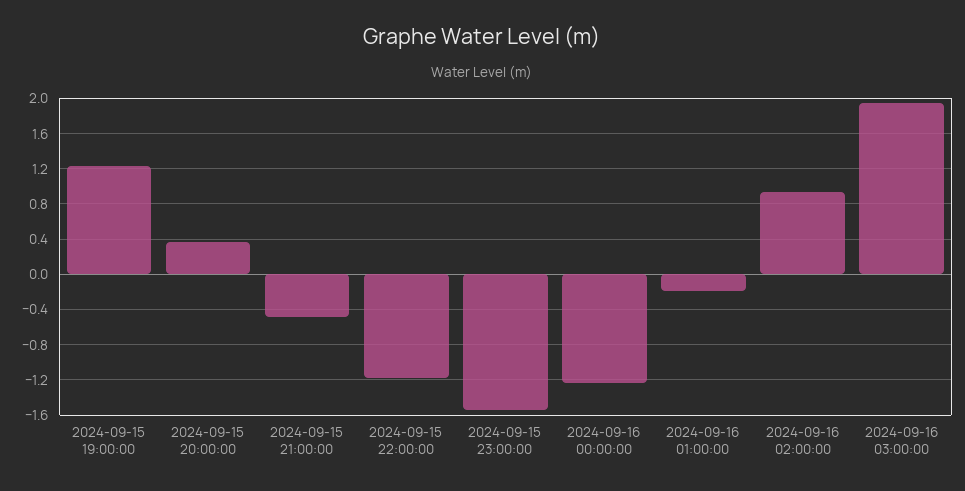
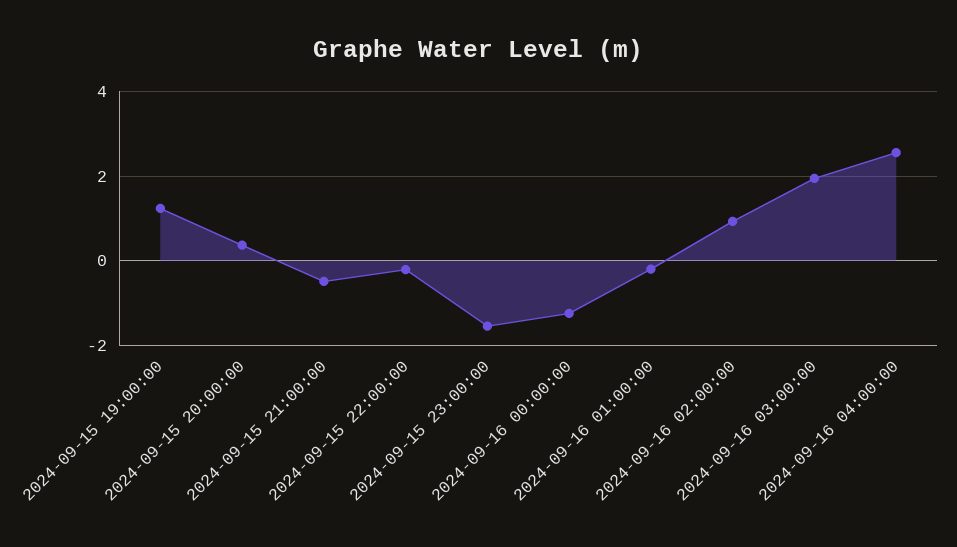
2024-09-15 22:00:00: -1.2 -> -0.2
2024-09-16 04:00:00: none -> 2.6

